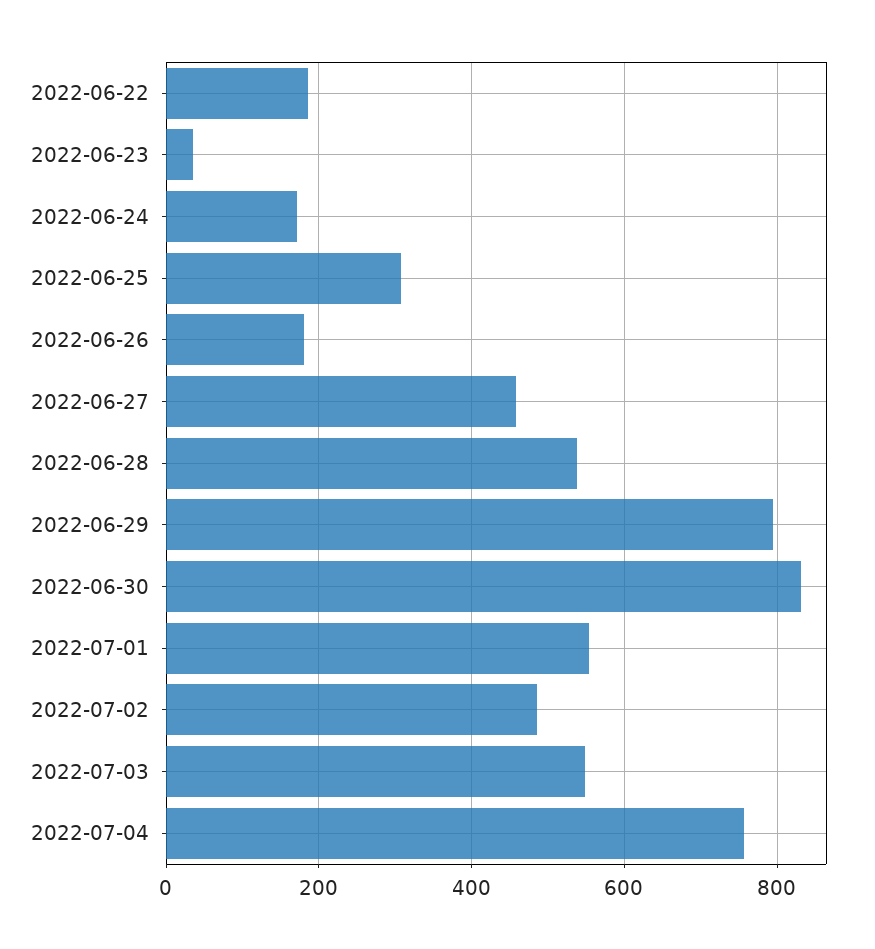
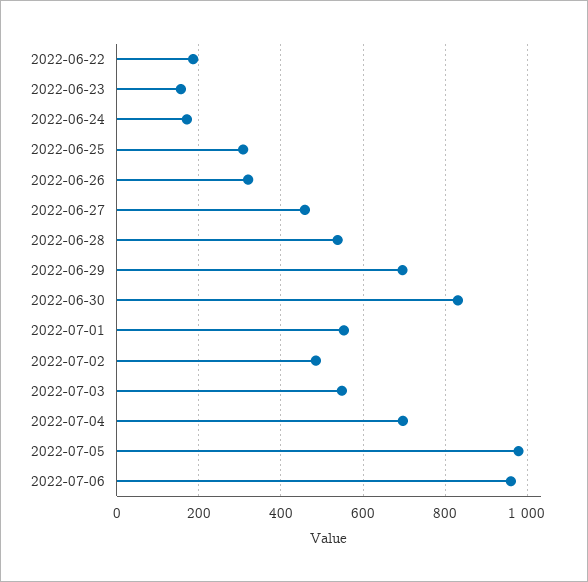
2022-06-23: 40 -> 160
2022-06-26: 180 -> 320
2022-06-29: 800 -> 700
2022-07-04: 760 -> 700
2022-07-05: none -> 980
2022-07-06: none -> 960

